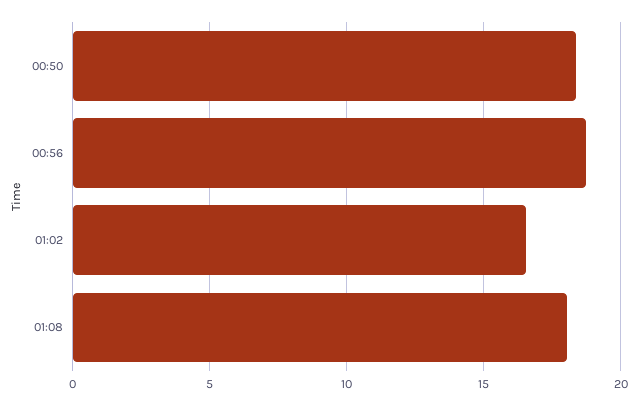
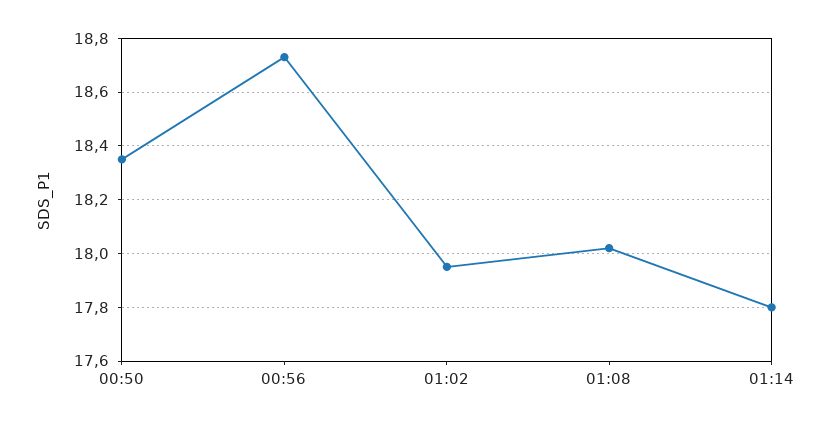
01:02: 16.5 -> 17.95
01:14: none -> 17.8

